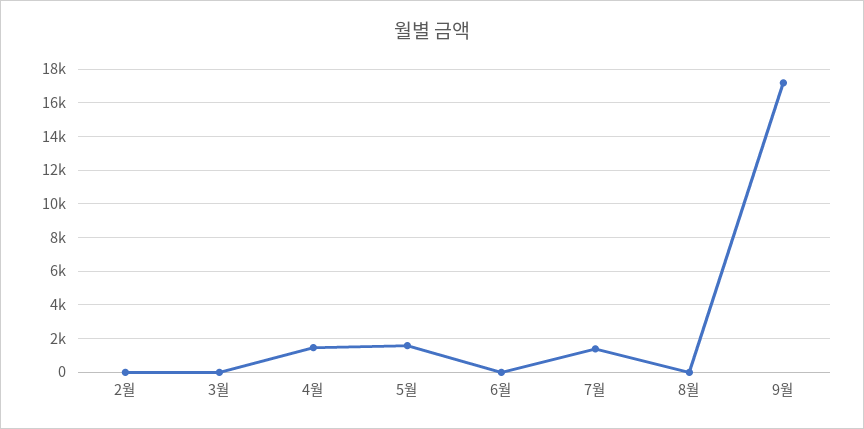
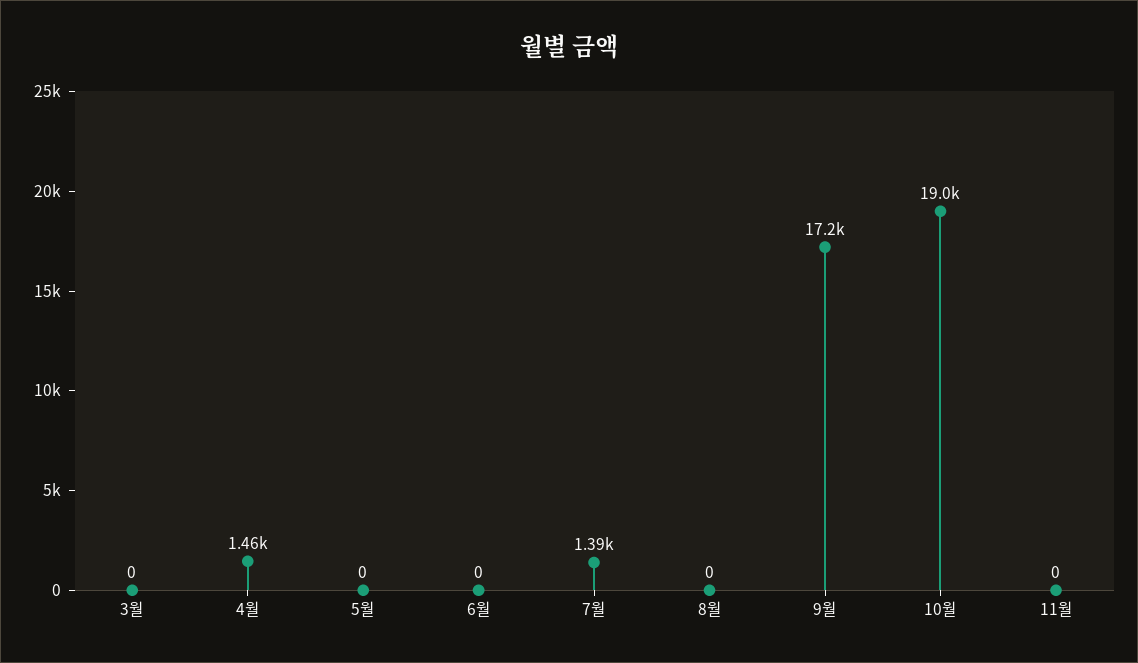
2월: 0 -> none
5월: 1500 -> 0
10월: none -> 19000
11월: none -> 0

